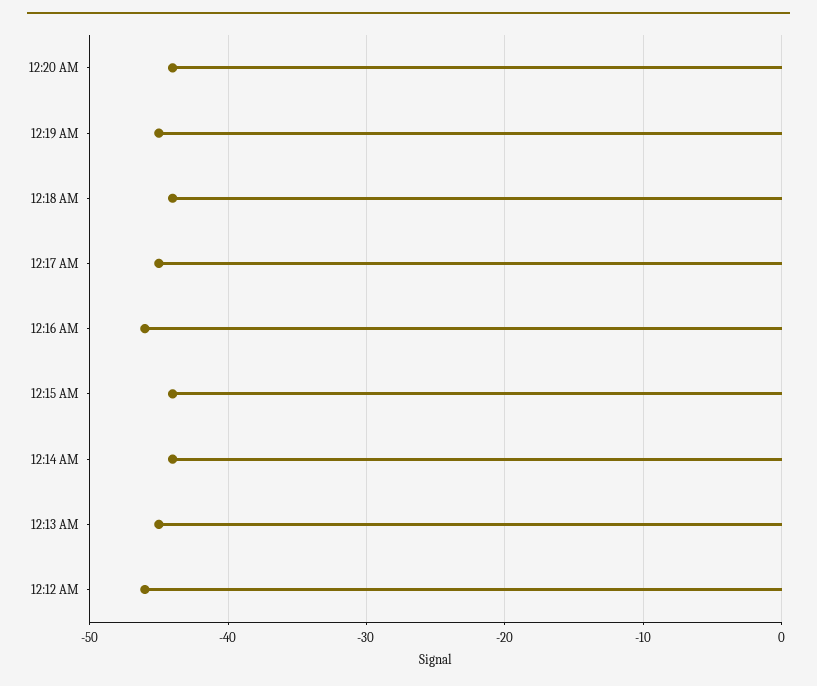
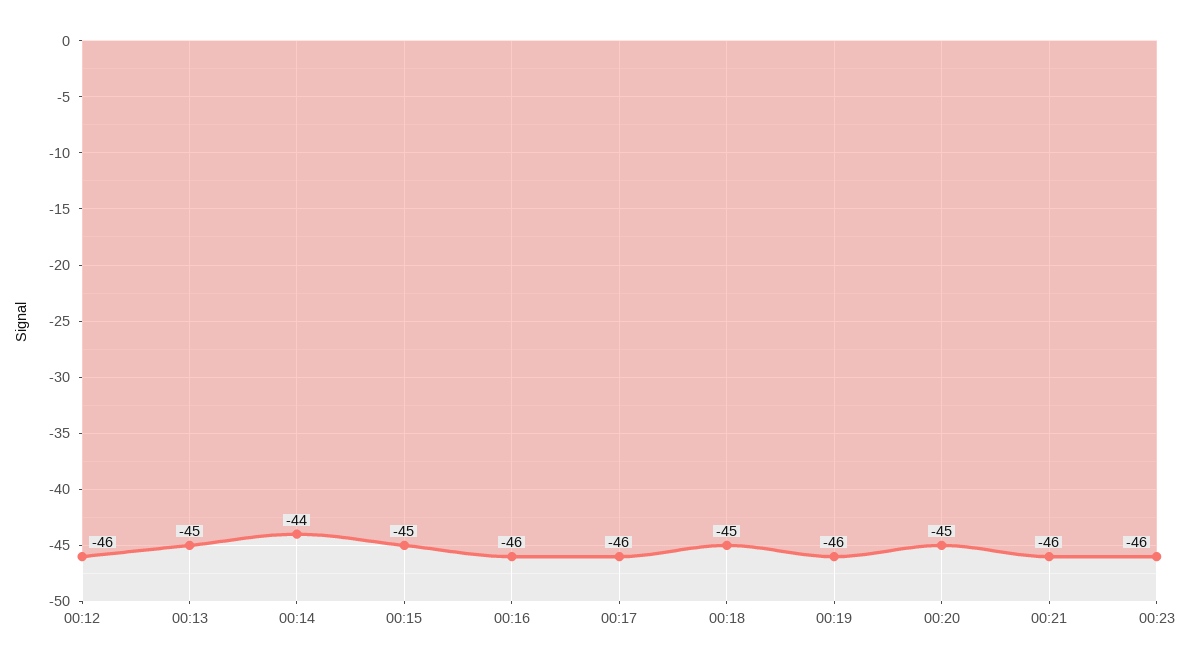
12:20 AM: -44 -> -45
12:19 AM: -45 -> -46
12:18 AM: -44 -> -45
12:17 AM: -45 -> -46
12:15 AM: -44 -> -45
00:21: none -> -46
00:23: none -> -46

